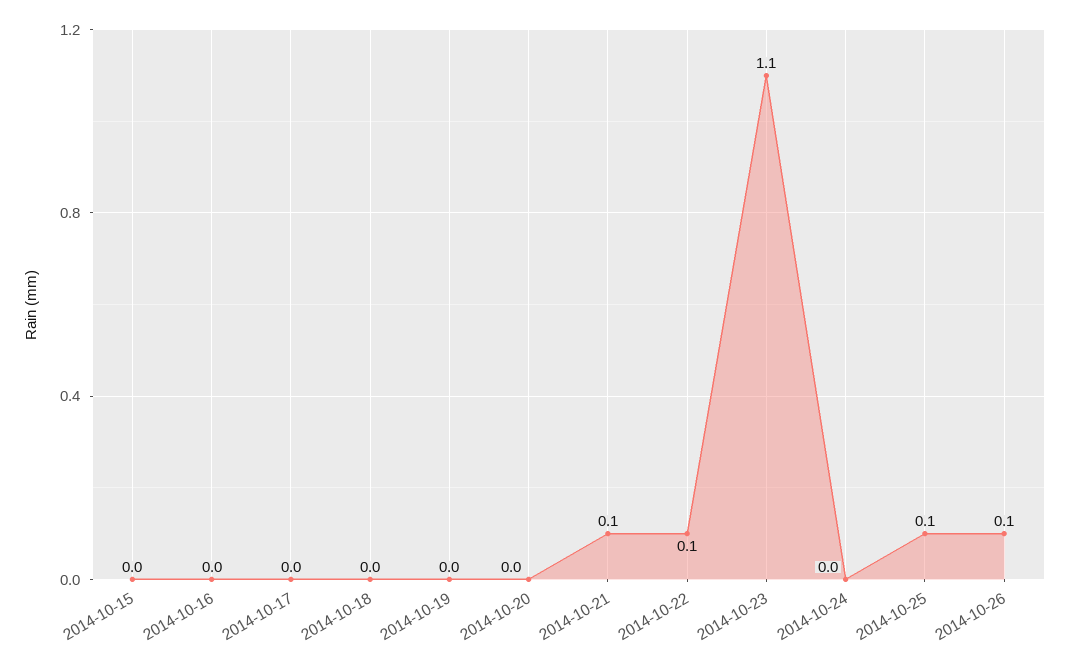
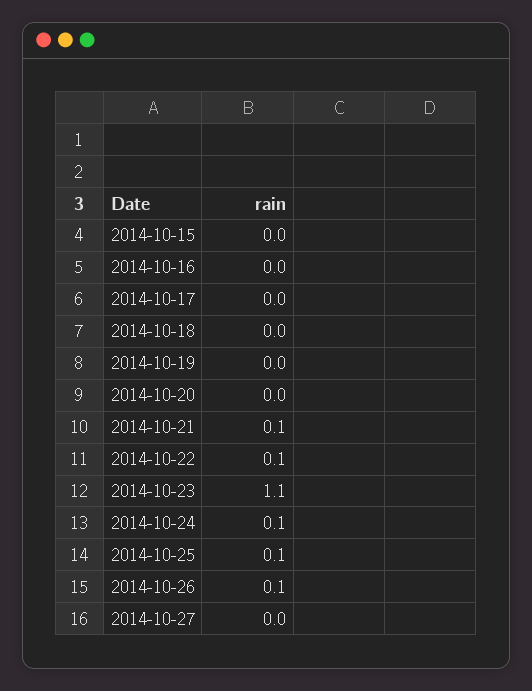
2014-10-24: 0 -> 0.1
2014-10-27: none -> 0

